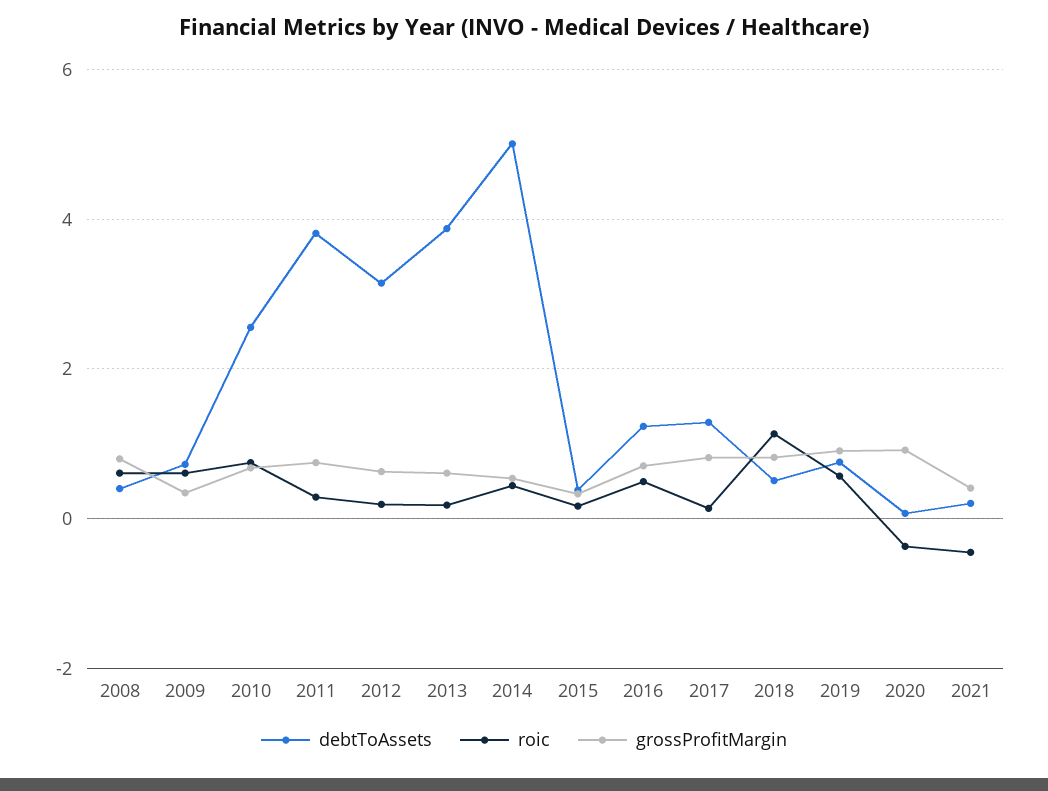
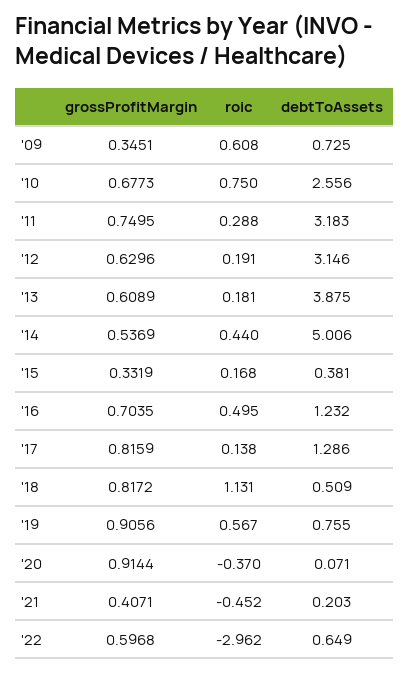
debtToAssets, 2008: 0.4 -> none
roic, 2008: 0.6 -> none
grossProfitMargin, 2008: 0.8 -> none
debtToAssets, 2011: 3.8 -> 3.183
grossProfitMargin, '22: none -> 0.5968
roic, '22: none -> -2.962
debtToAssets, '22: none -> 0.649

